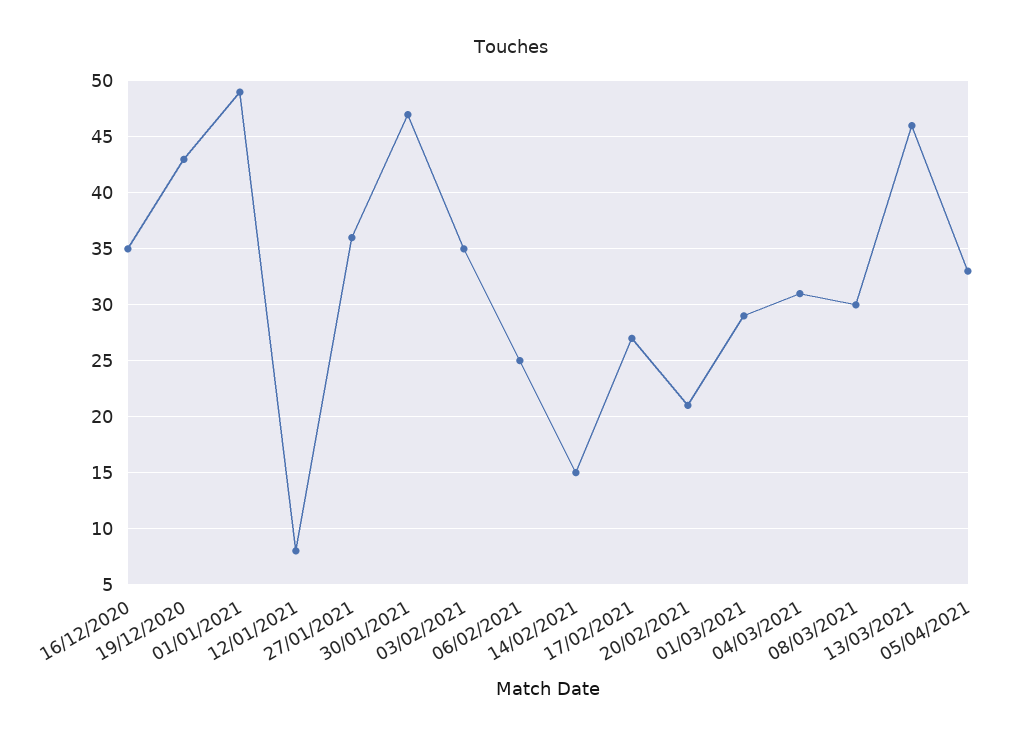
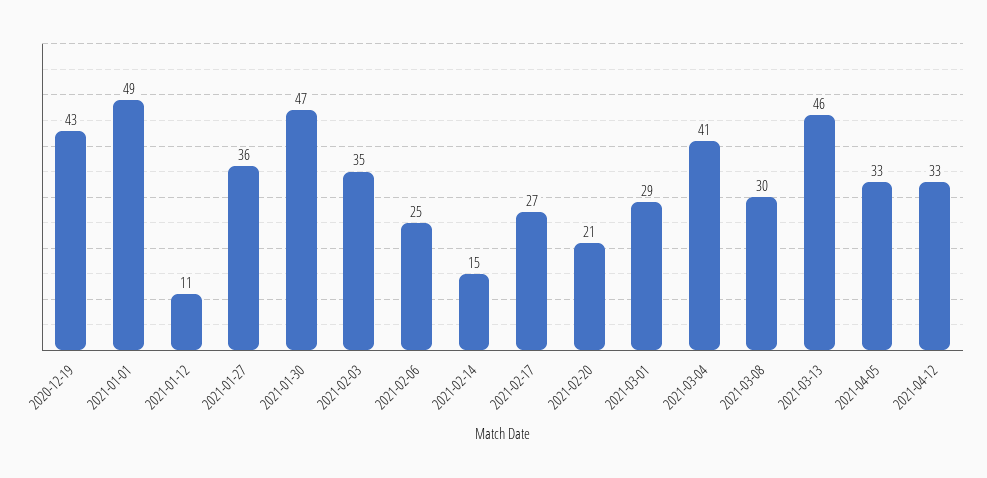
16/12/2020: 35 -> none
12/01/2021: 8 -> 11
04/03/2021: 31 -> 41
2021-04-12: none -> 33

